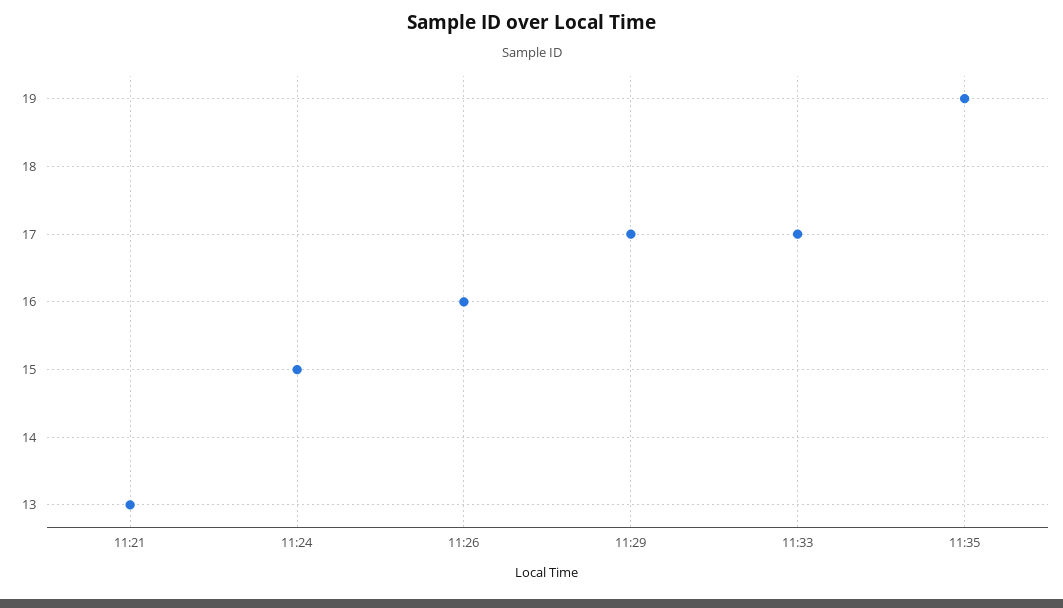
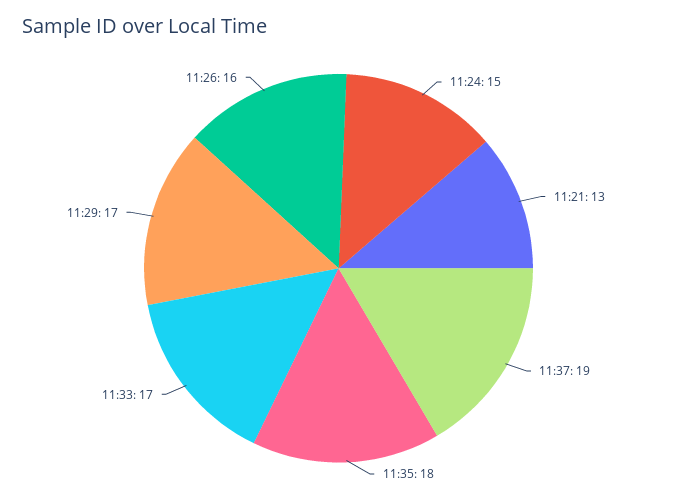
11:35: 19 -> 18
11:37: none -> 19

